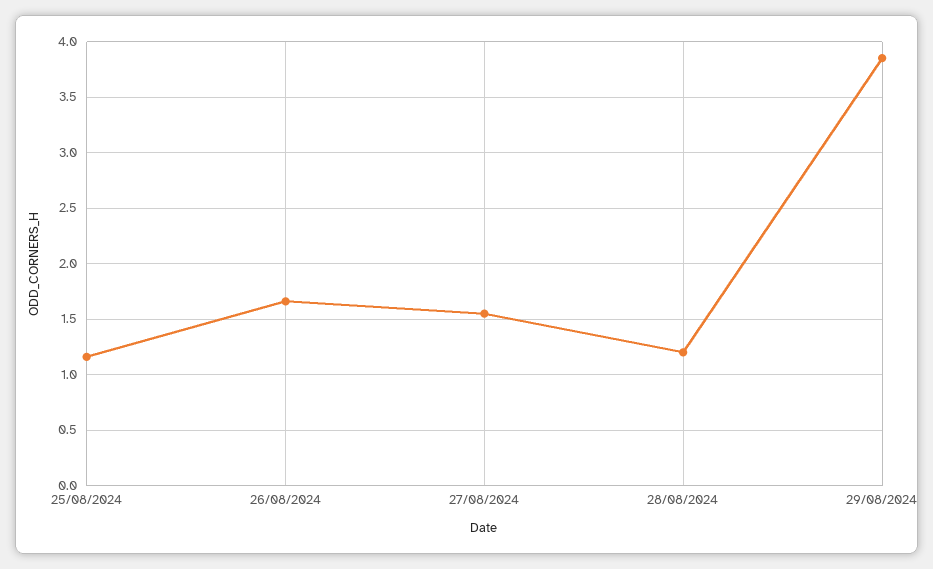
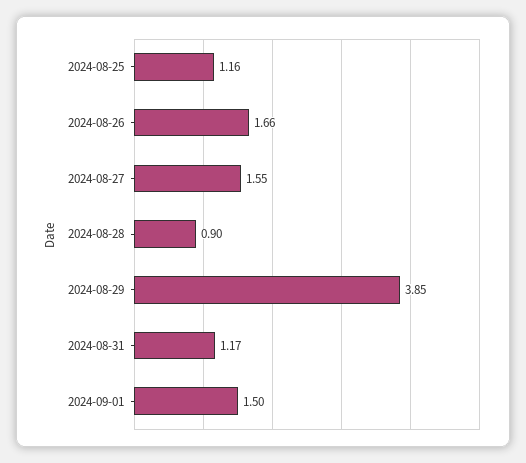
28/08/2024: 1.2 -> 0.9
2024-08-31: none -> 1.17
2024-09-01: none -> 1.5

